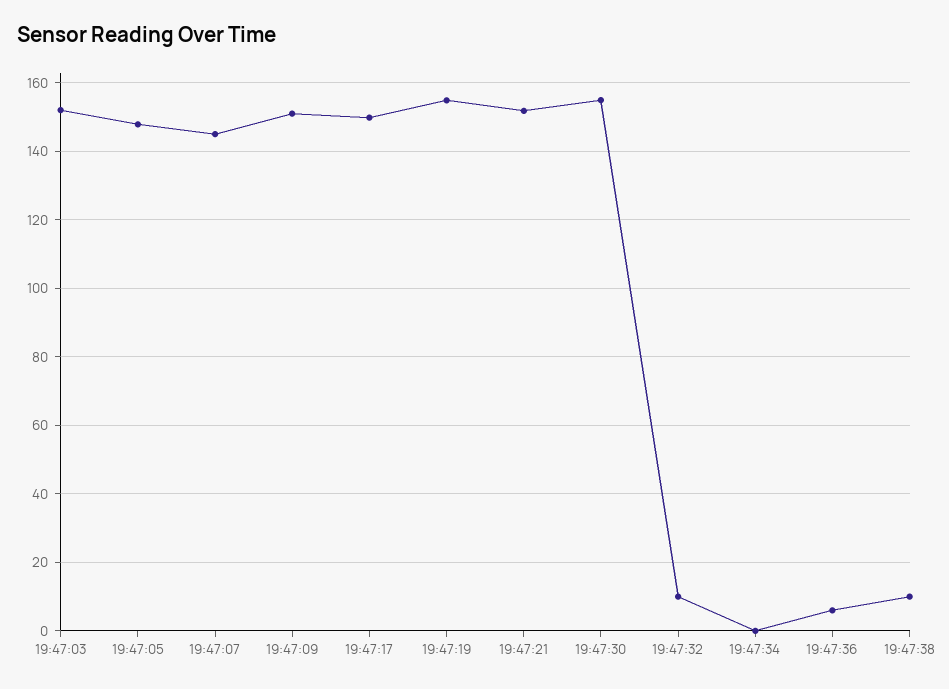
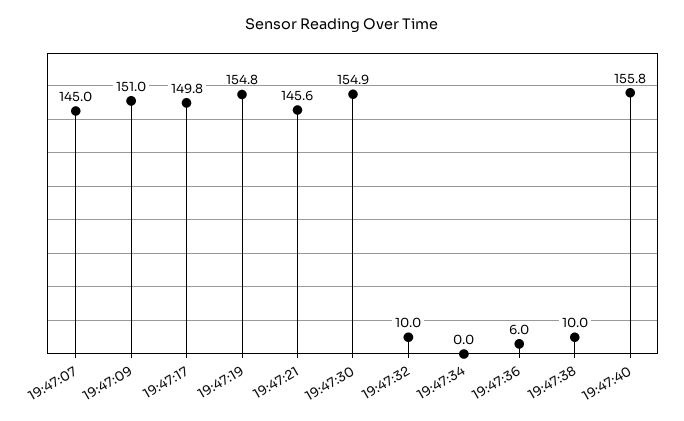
19:47:03: 152 -> none
19:47:05: 148 -> none
19:47:21: 152 -> 145.6
19:47:40: none -> 155.8

